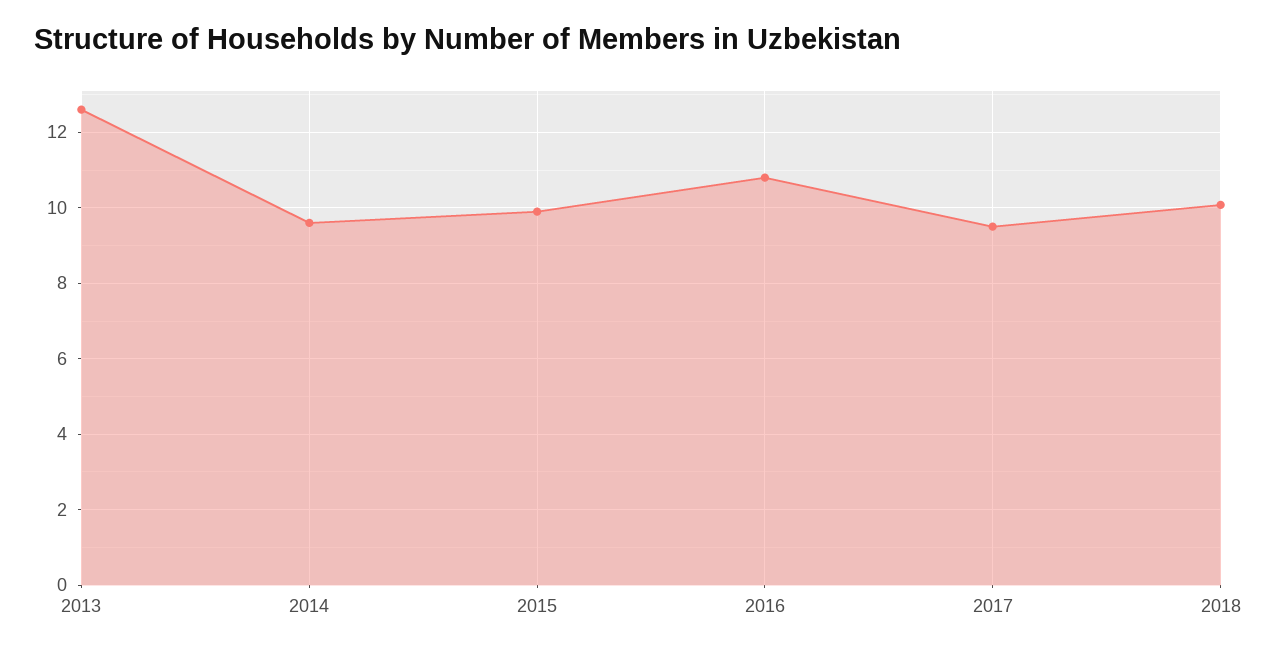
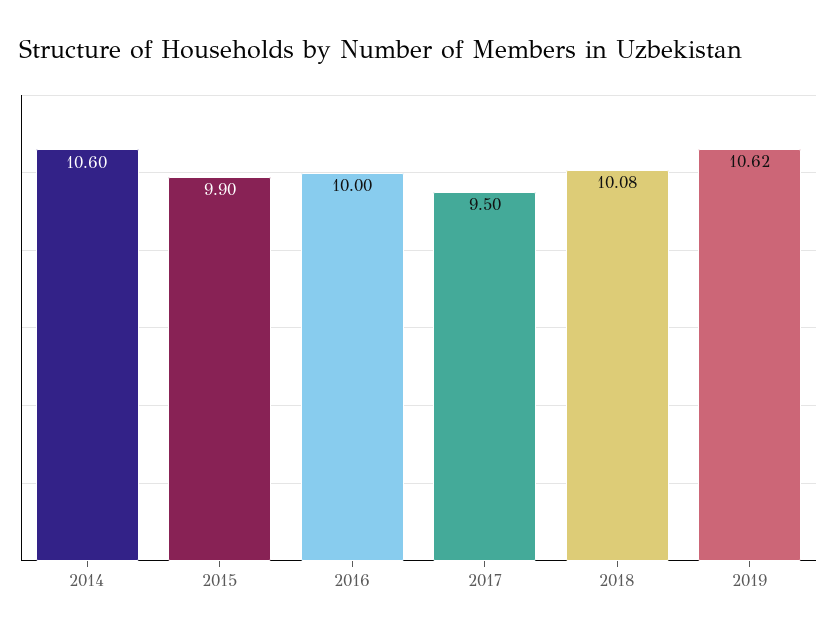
2013: 12.6 -> none
2014: 9.6 -> 10.6
2016: 10.8 -> 10
2019: none -> 10.62

